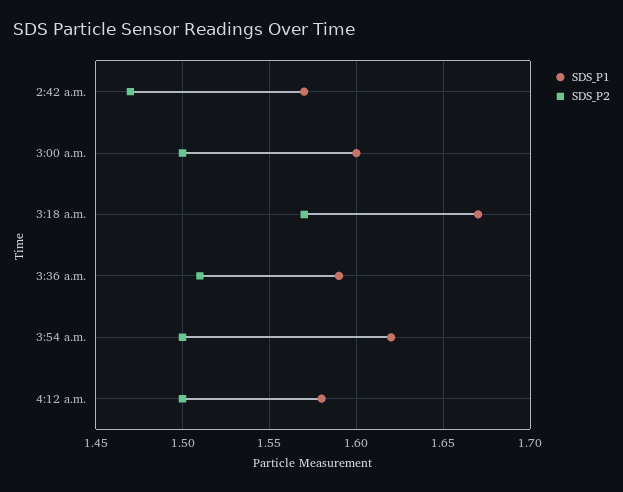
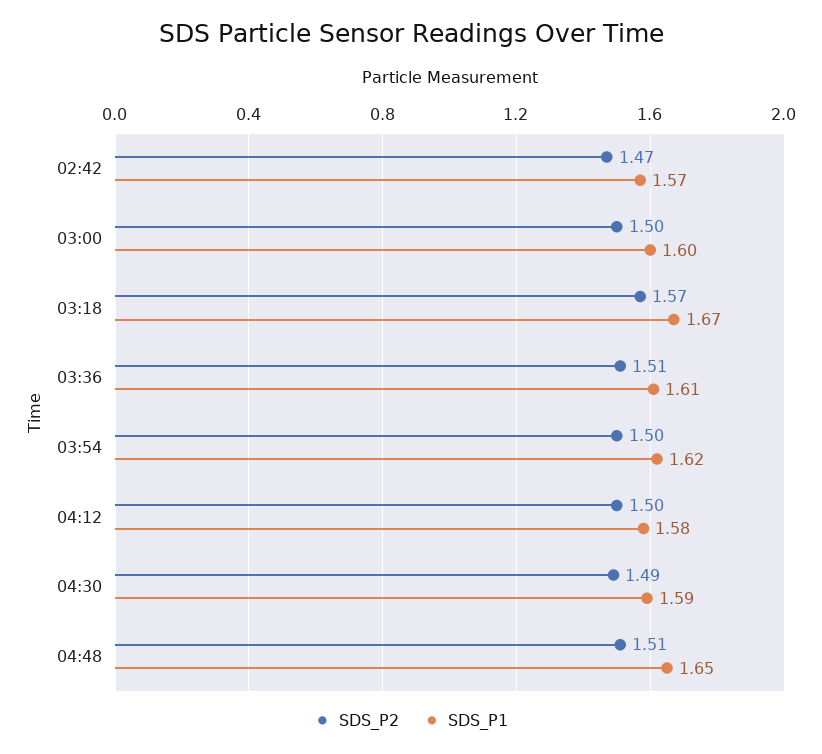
SDS_P1, 3:36 a.m.: 1.59 -> 1.61
SDS_P2, 04:30: none -> 1.49
SDS_P1, 04:30: none -> 1.59
SDS_P2, 04:48: none -> 1.51
SDS_P1, 04:48: none -> 1.65

